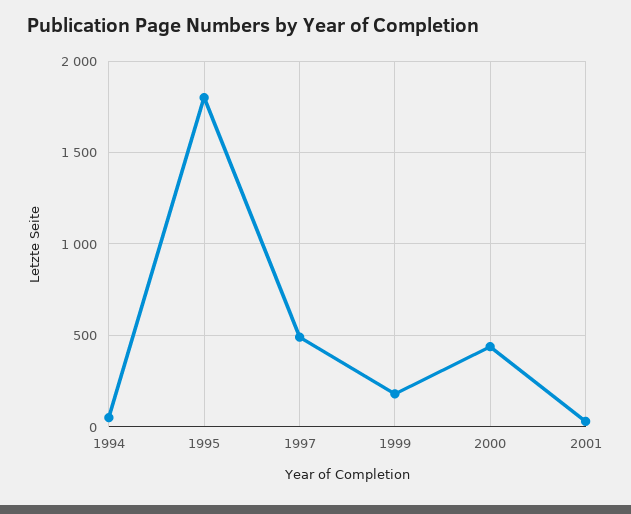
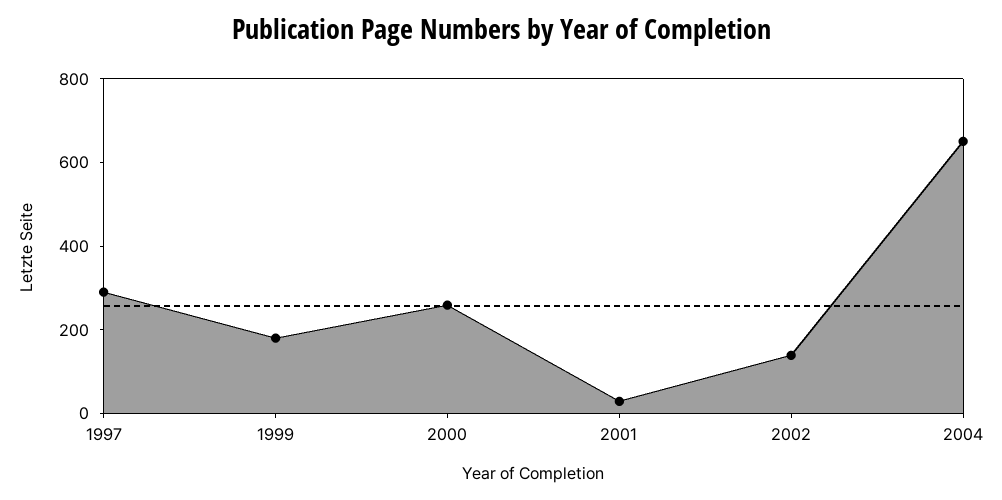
1994: 50 -> none
1995: 1800 -> none
1997: 500 -> 300
2000: 450 -> 250
2002: none -> 150
2004: none -> 650

